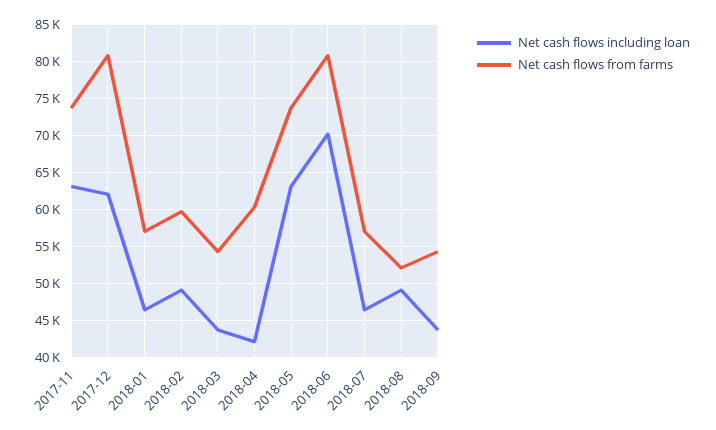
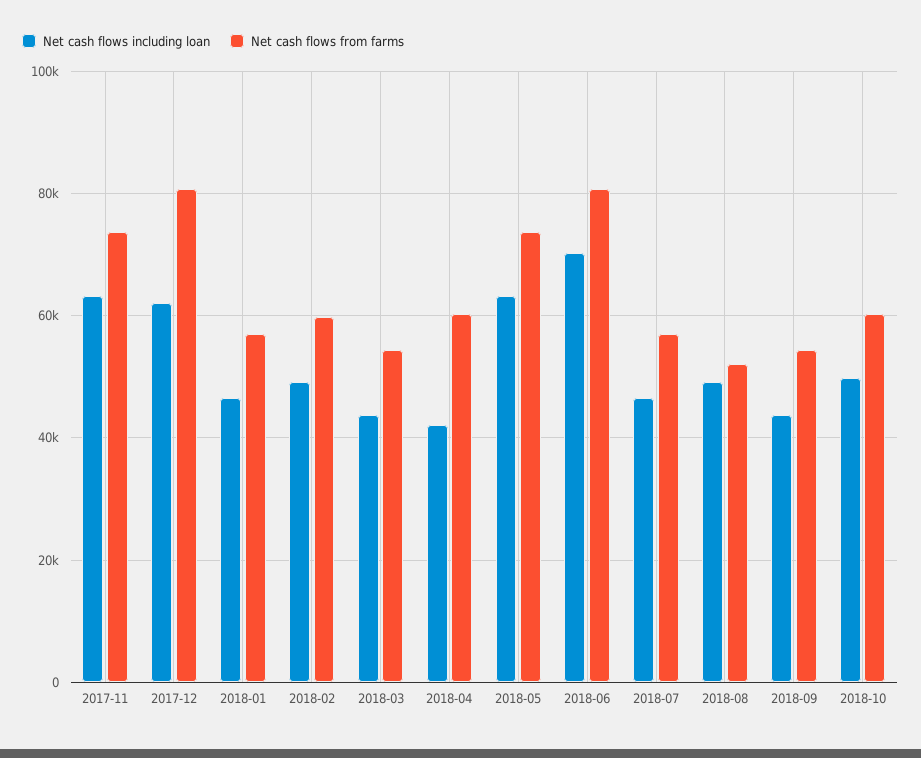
Net cash flows including loan, 2018-10: none -> 50000
Net cash flows from farms, 2018-10: none -> 60000

